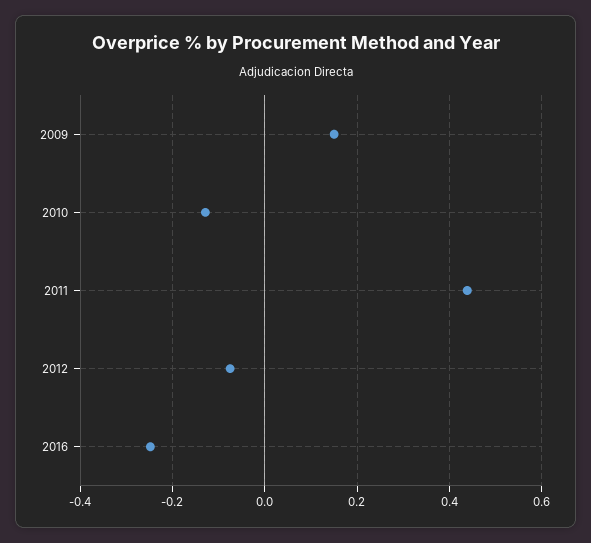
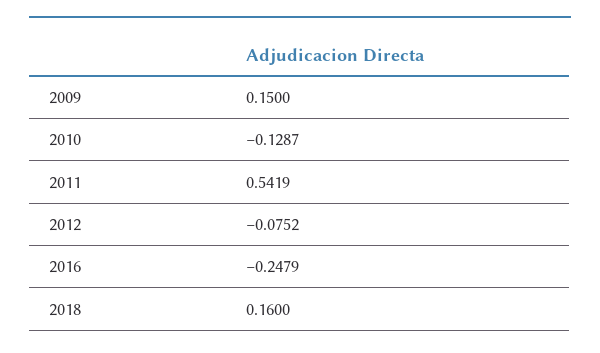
2011: 0.44 -> 0.5419
2018: none -> 0.16

